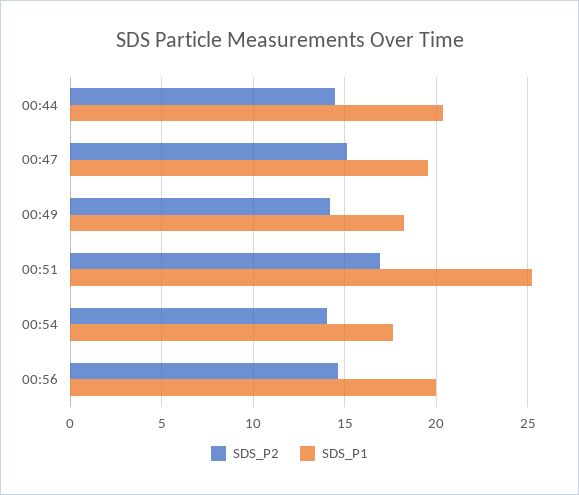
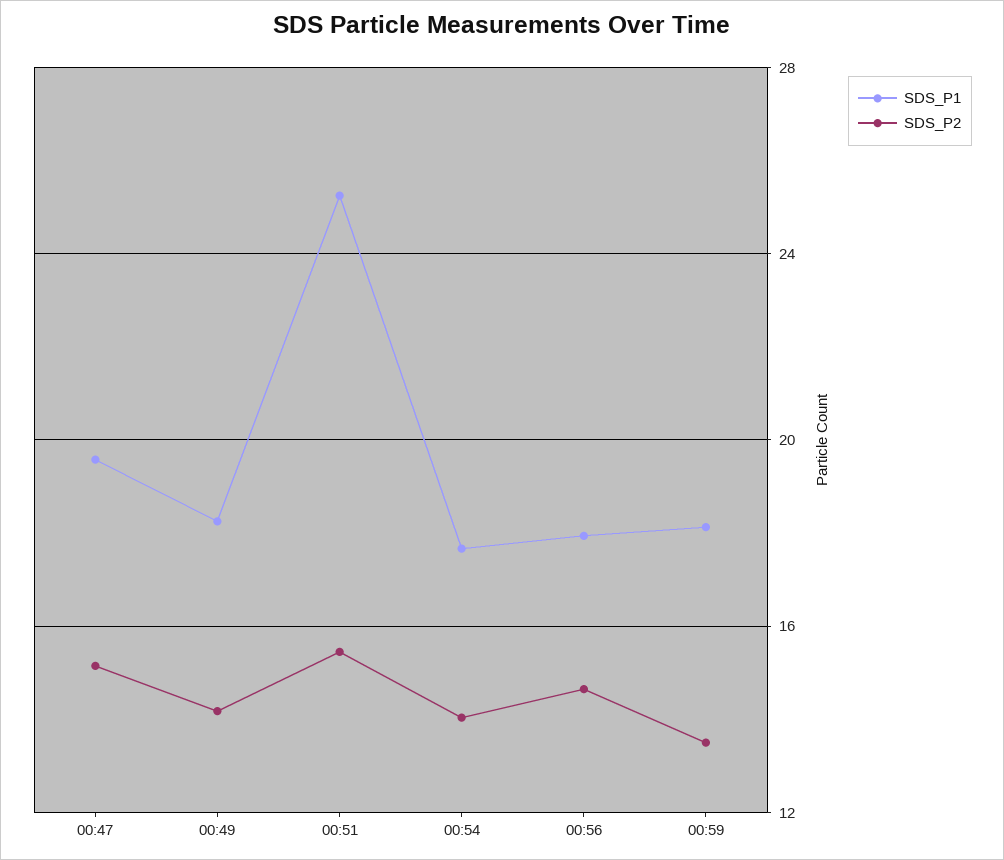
SDS_P2, 00:44: 14.5 -> none
SDS_P1, 00:44: 20.5 -> none
SDS_P2, 00:51: 17 -> 15.5
SDS_P1, 00:56: 20 -> 18
SDS_P1, 00:59: none -> 18
SDS_P2, 00:59: none -> 13.5

